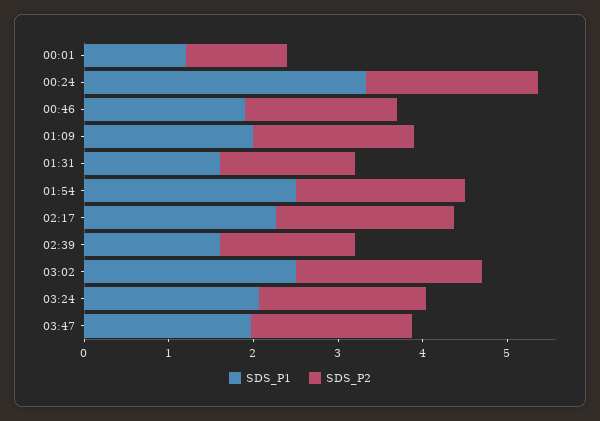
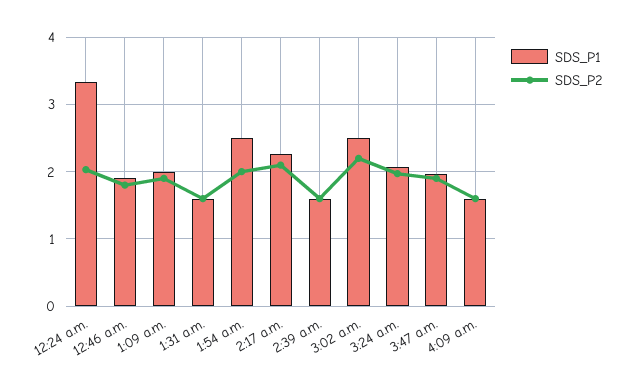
SDS_P1, 00:01: 1.2 -> none
SDS_P2, 00:01: 1.2 -> none
SDS_P1, 4:09 a.m.: none -> 1.6
SDS_P2, 4:09 a.m.: none -> 1.6

